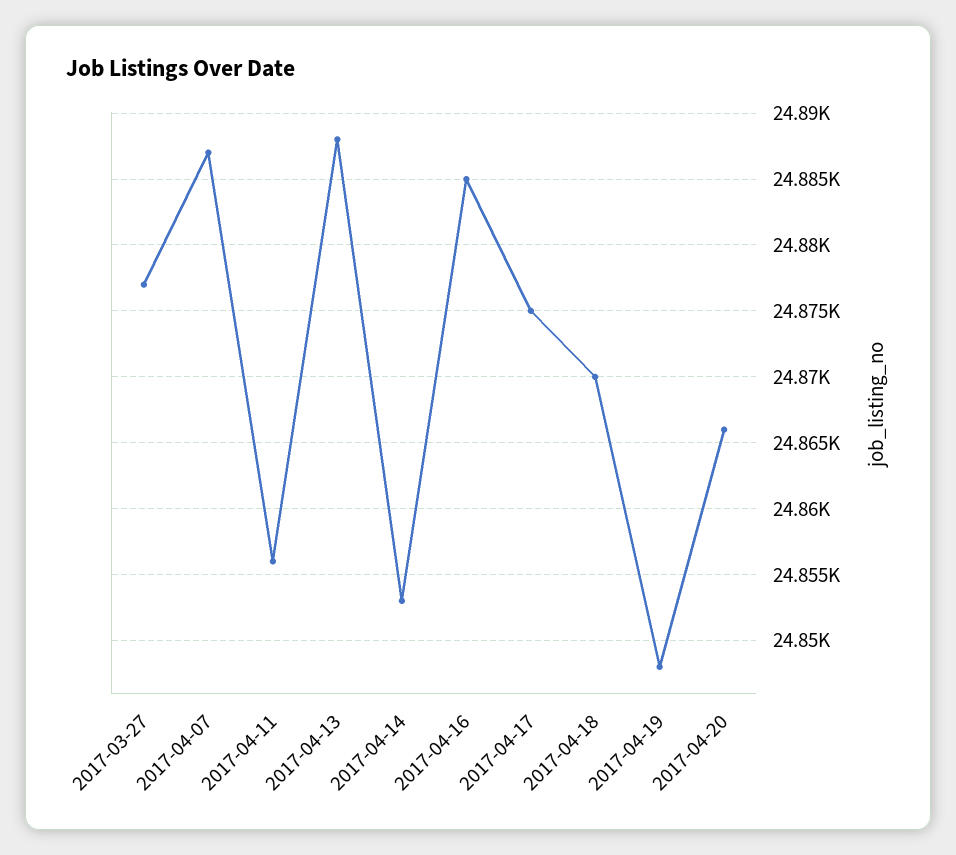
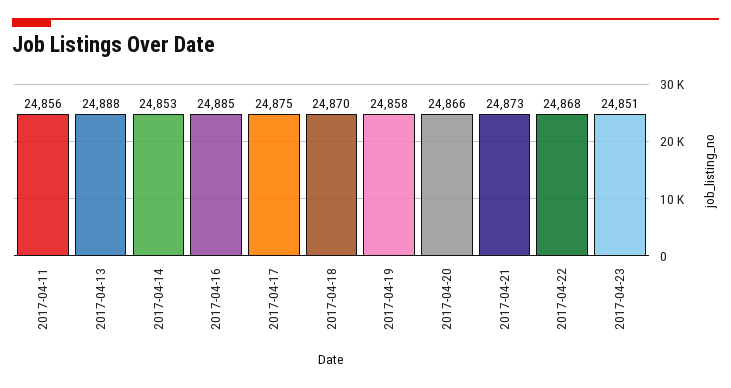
2017-03-27: 24877 -> none
2017-04-07: 24887 -> none
2017-04-19: 24848 -> 24858
2017-04-21: none -> 24873
2017-04-22: none -> 24868
2017-04-23: none -> 24851

